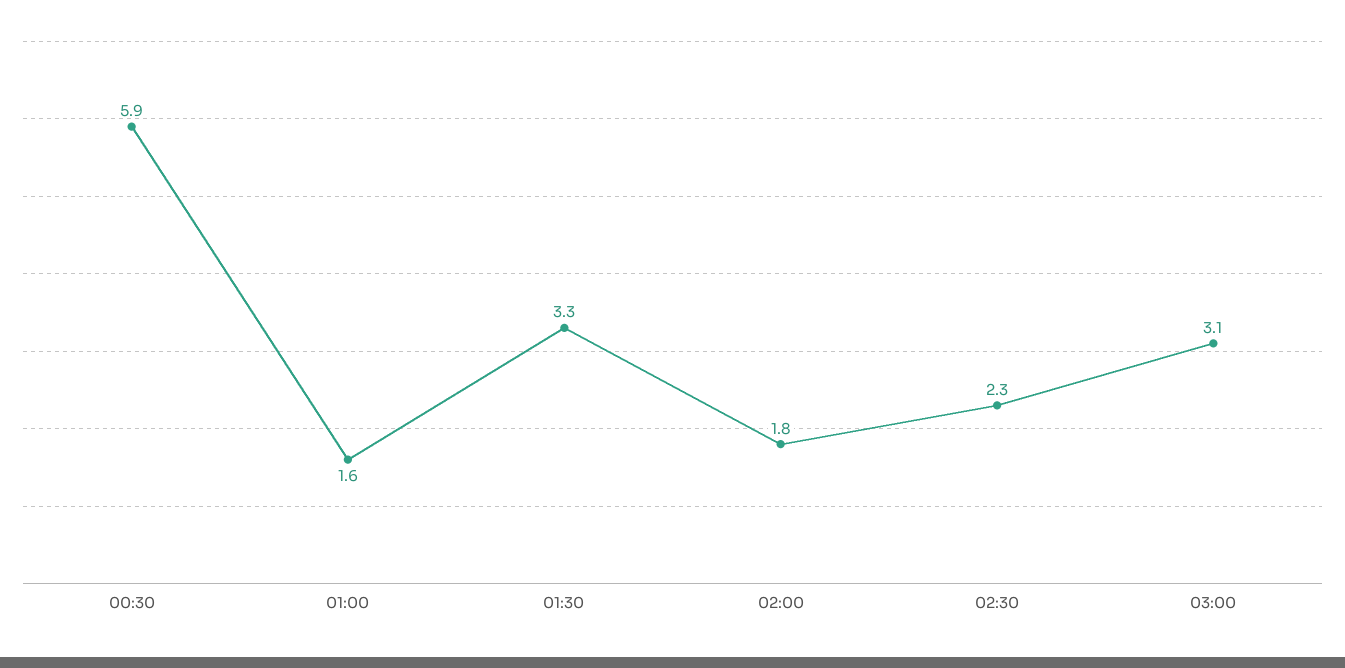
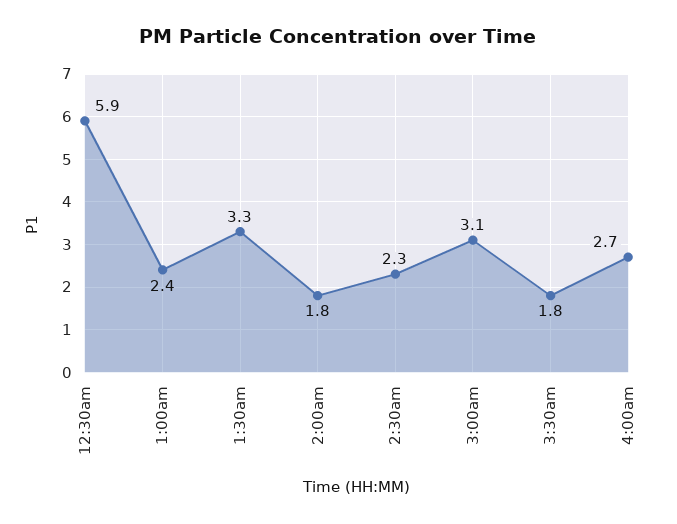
01:00: 1.6 -> 2.4
3:30am: none -> 1.8
4:00am: none -> 2.7

